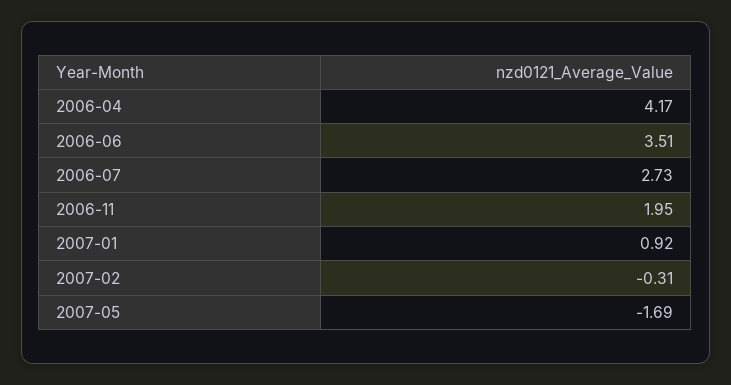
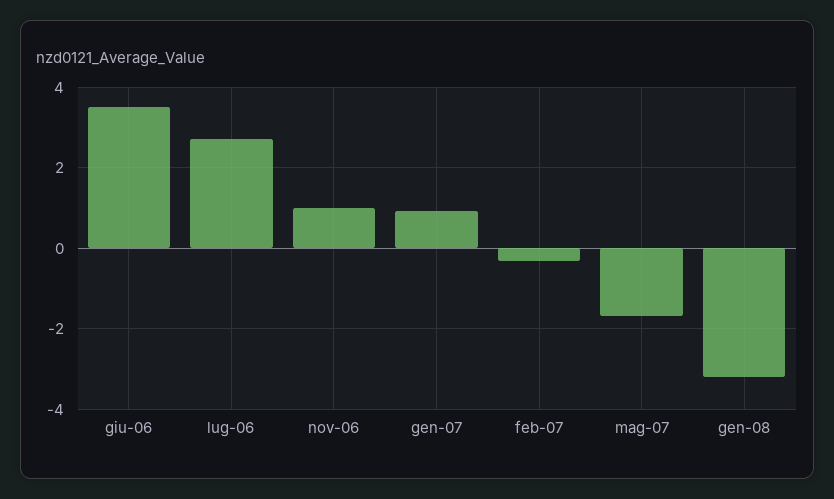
2006-04: 4.17 -> none
2006-11: 1.95 -> 1
gen-08: none -> -3.2

